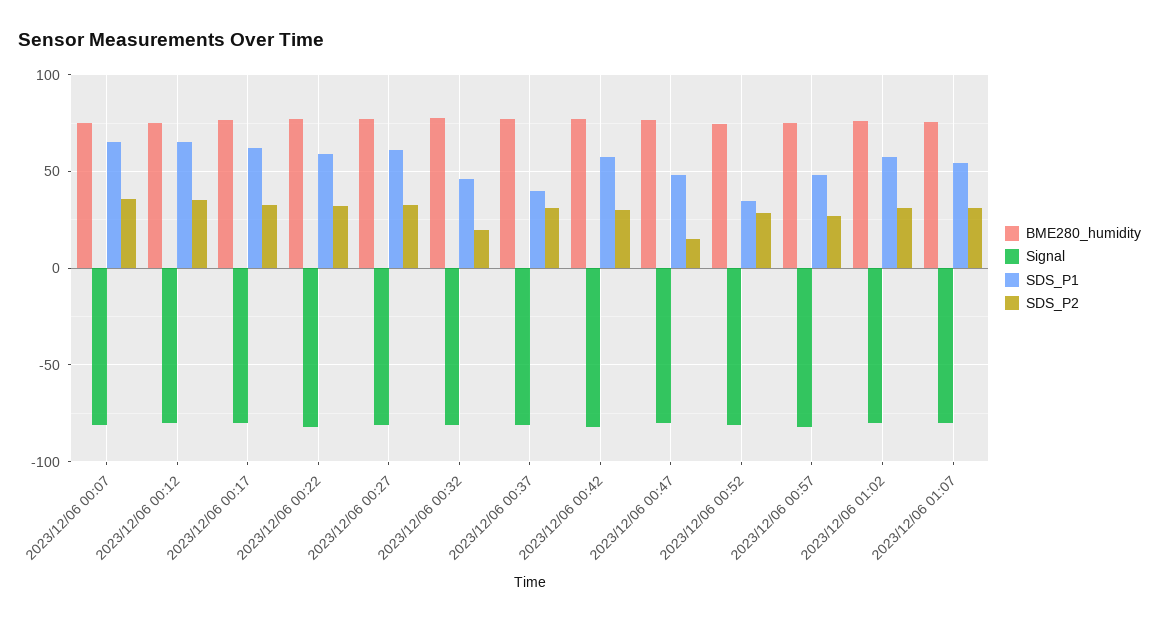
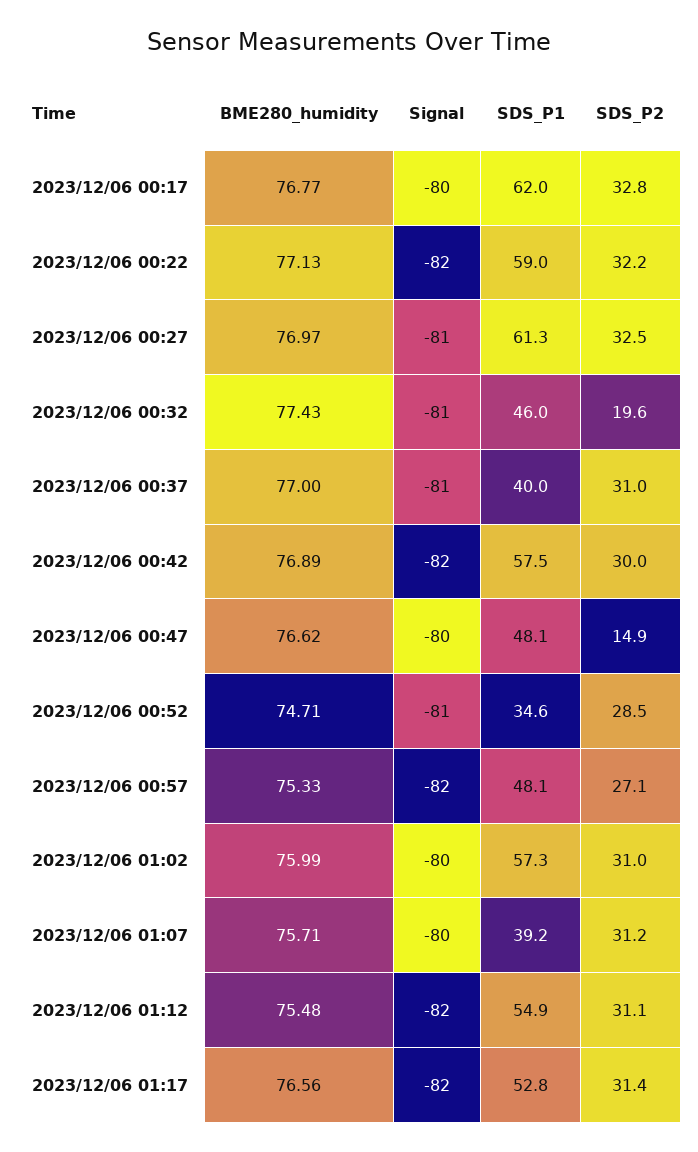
BME280_humidity, 2023/12/06 00:07: 75 -> none
Signal, 2023/12/06 00:07: -80 -> none
SDS_P1, 2023/12/06 00:07: 65 -> none
SDS_P2, 2023/12/06 00:07: 35 -> none
BME280_humidity, 2023/12/06 00:12: 75 -> none
Signal, 2023/12/06 00:12: -80 -> none
SDS_P1, 2023/12/06 00:12: 65 -> none
SDS_P2, 2023/12/06 00:12: 35 -> none
SDS_P1, 2023/12/06 01:07: 55 -> 39.2
BME280_humidity, 2023/12/06 01:12: none -> 75.48
Signal, 2023/12/06 01:12: none -> -82
SDS_P1, 2023/12/06 01:12: none -> 54.9
SDS_P2, 2023/12/06 01:12: none -> 31.1
BME280_humidity, 2023/12/06 01:17: none -> 76.56
Signal, 2023/12/06 01:17: none -> -82
SDS_P1, 2023/12/06 01:17: none -> 52.8
SDS_P2, 2023/12/06 01:17: none -> 31.4

